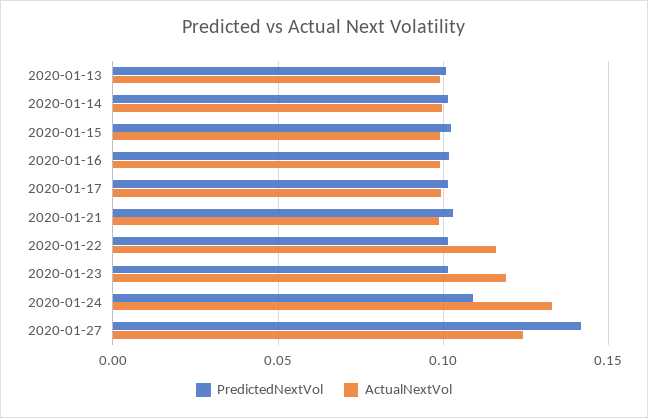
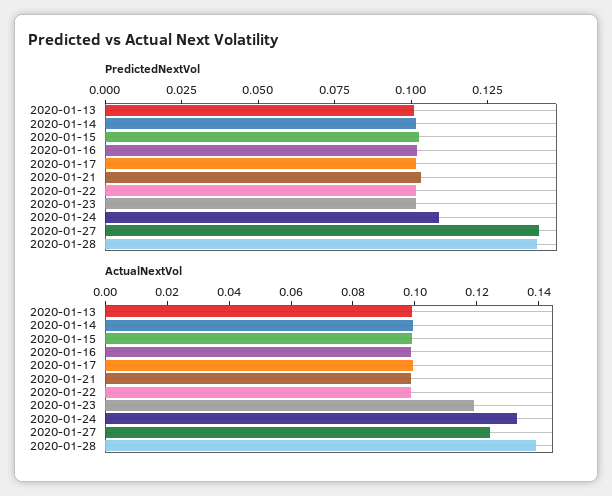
ActualNextVol, 2020-01-22: 0.115 -> 0.1
PredictedNextVol, 2020-01-28: none -> 0.14
ActualNextVol, 2020-01-28: none -> 0.14

